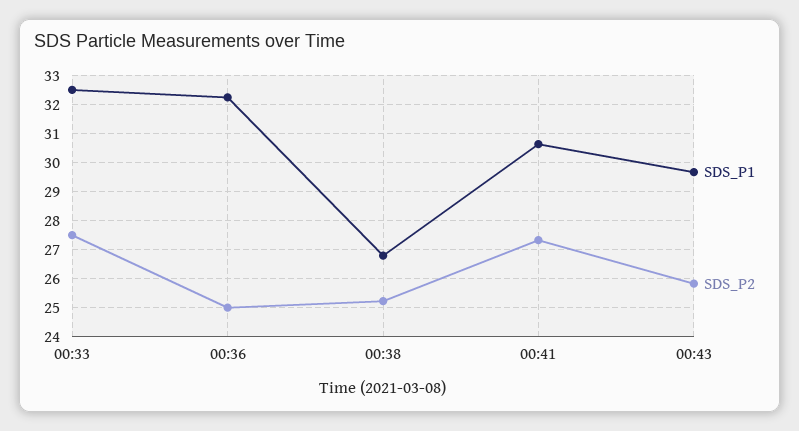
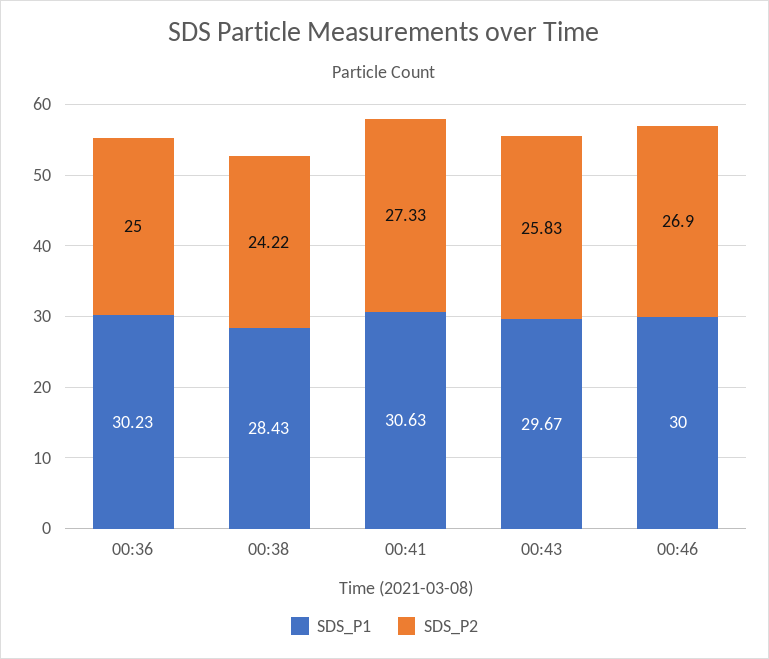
SDS_P1, 00:33: 32.5 -> none
SDS_P2, 00:33: 27.5 -> none
SDS_P1, 00:36: 32.25 -> 30.23
SDS_P1, 00:38: 26.75 -> 28.43
SDS_P2, 00:38: 25.25 -> 24.22
SDS_P1, 00:46: none -> 30
SDS_P2, 00:46: none -> 26.9

